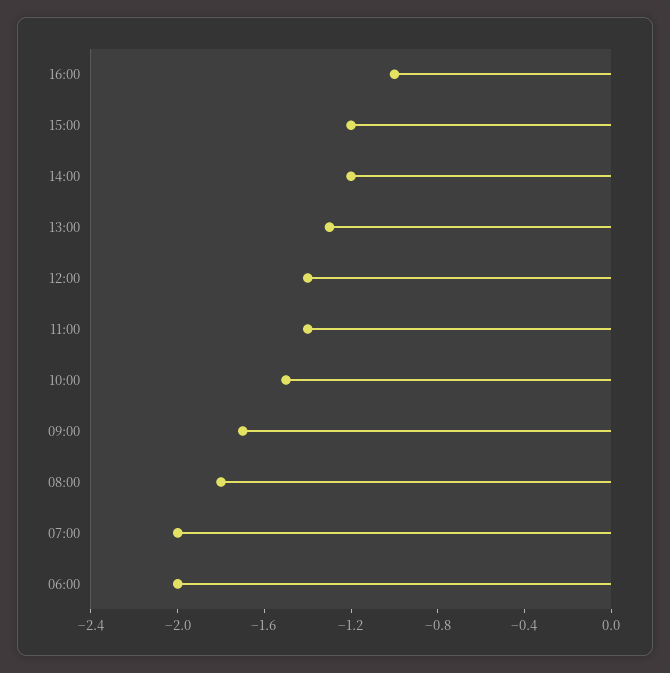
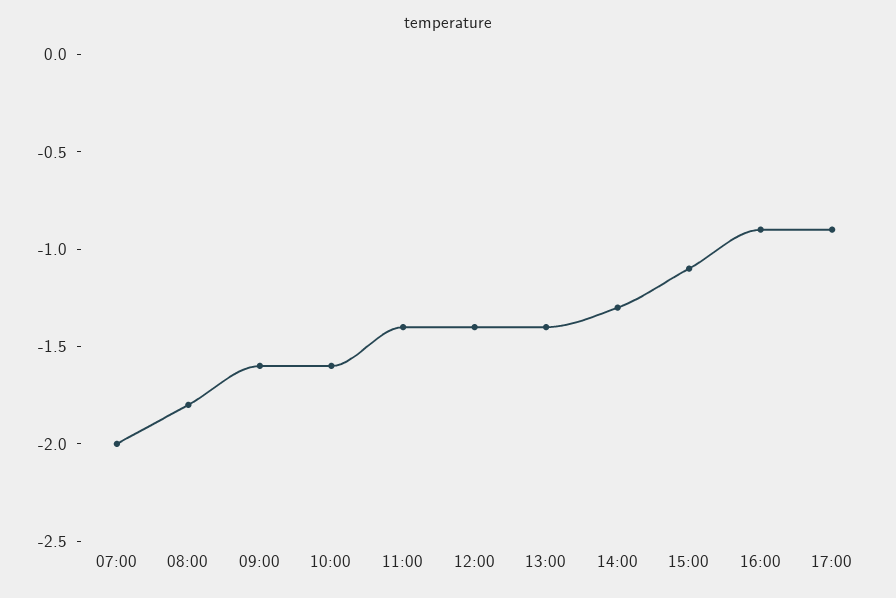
16:00: -1 -> -0.9
15:00: -1.2 -> -1.1
14:00: -1.2 -> -1.3
13:00: -1.3 -> -1.4
10:00: -1.5 -> -1.6
09:00: -1.7 -> -1.6
06:00: -2 -> none
17:00: none -> -0.9

